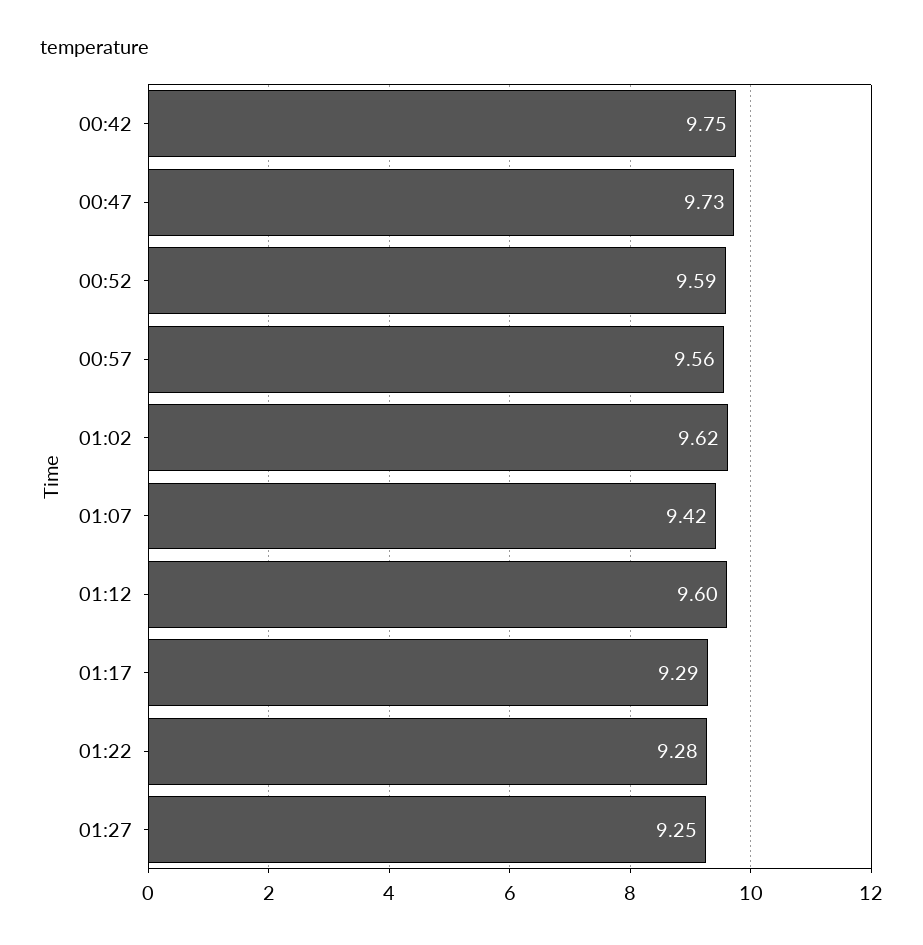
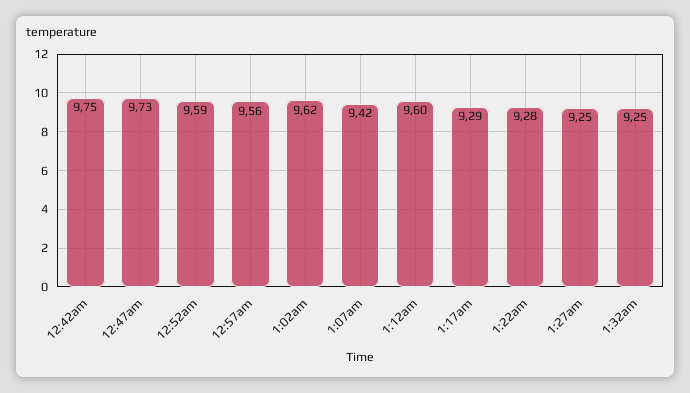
1:32am: none -> 9.25

